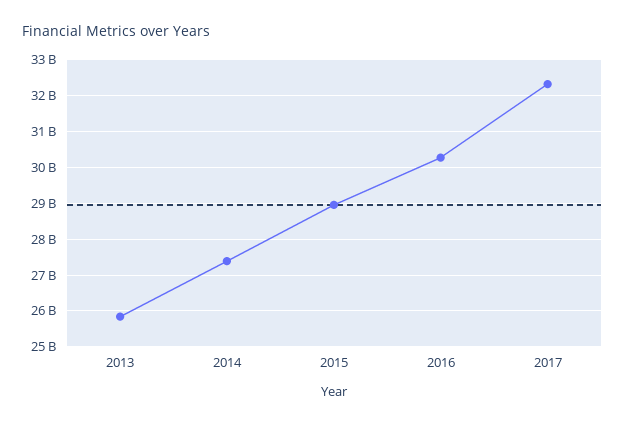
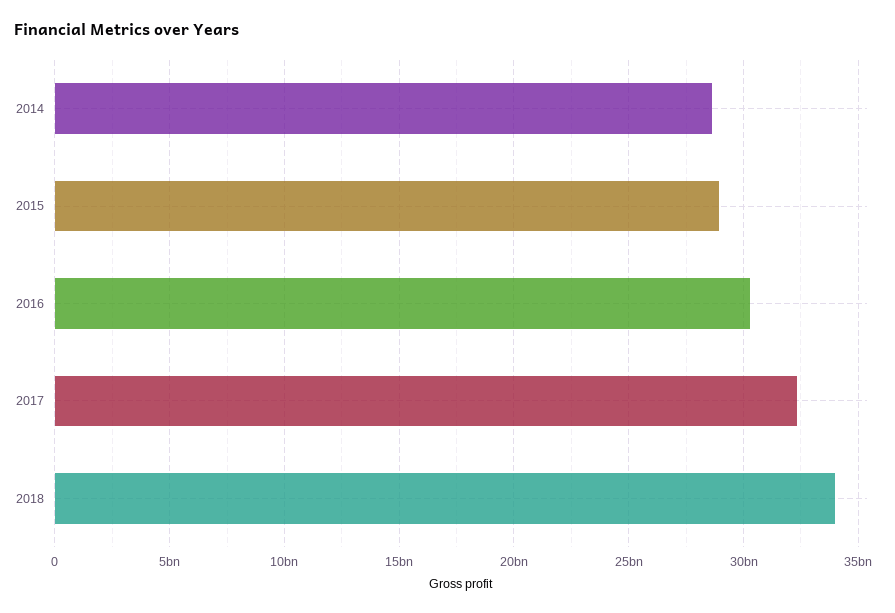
2013: 25800000000 -> none
2014: 27400000000 -> 28500000000
2018: none -> 34000000000

